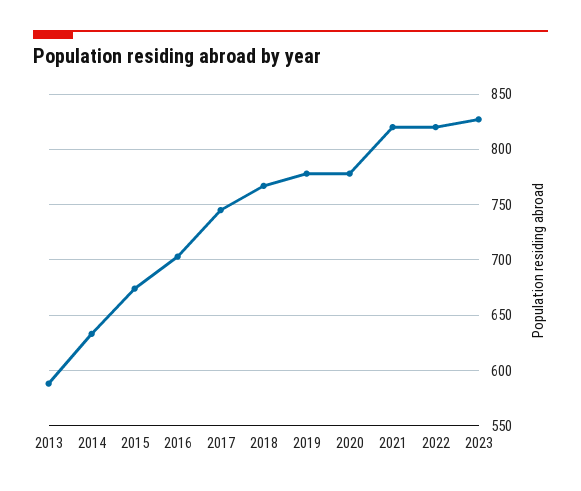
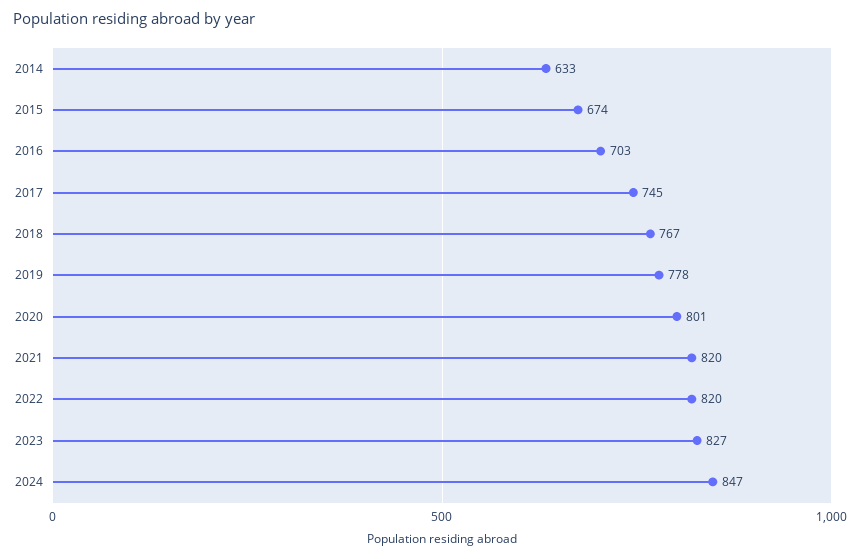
2013: 590 -> none
2020: 780 -> 801
2024: none -> 847

